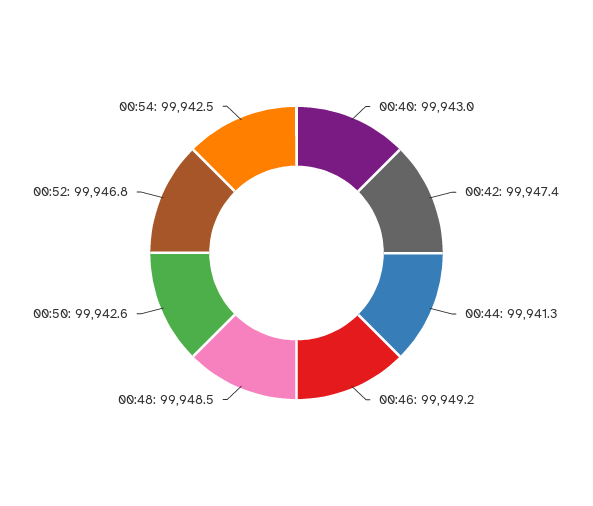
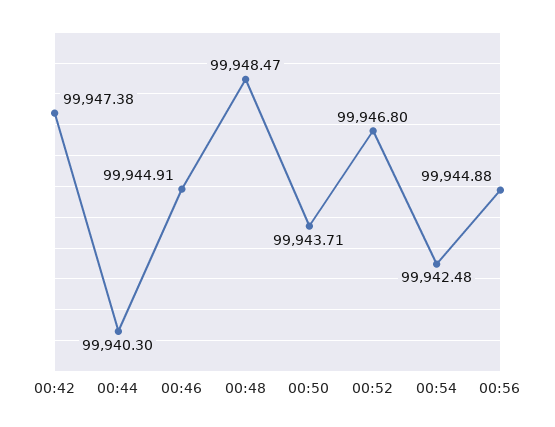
00:40: 99943 -> none
00:44: 99941.3 -> 99940.3
00:46: 99949.2 -> 99944.91
00:50: 99942.6 -> 99943.71
00:56: none -> 99944.88

